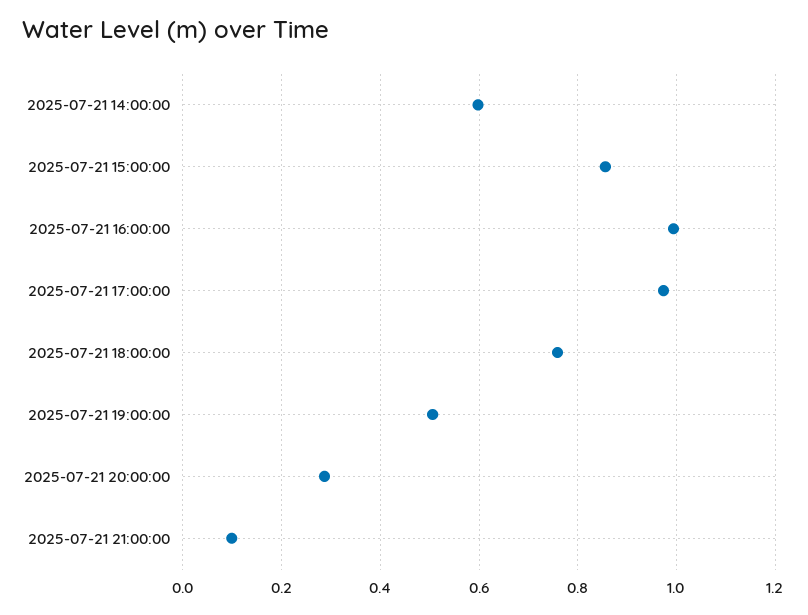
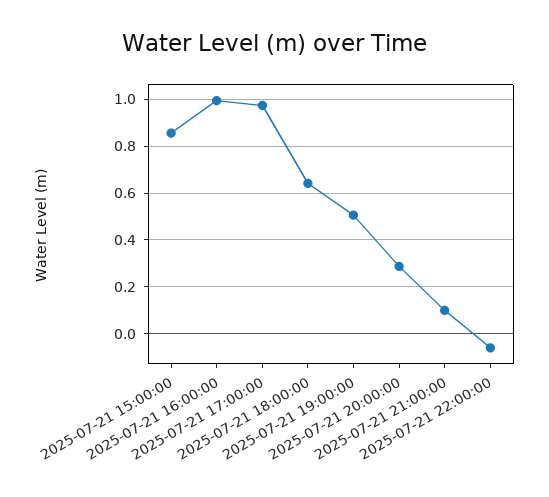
2025-07-21 14:00:00: 0.6 -> none
2025-07-21 18:00:00: 0.76 -> 0.65
2025-07-21 22:00:00: none -> -0.05

